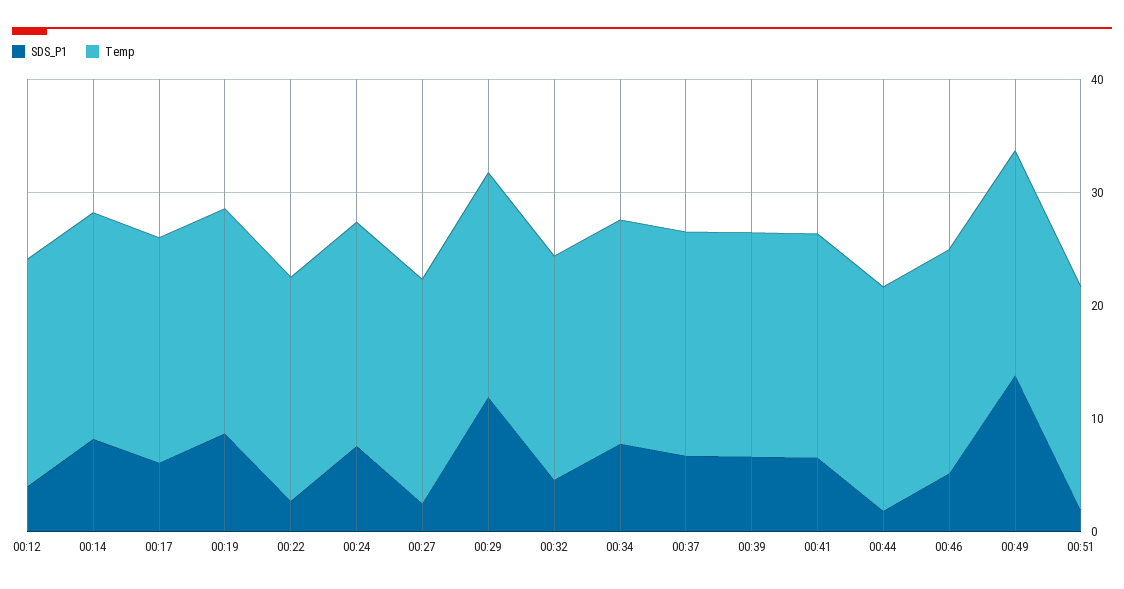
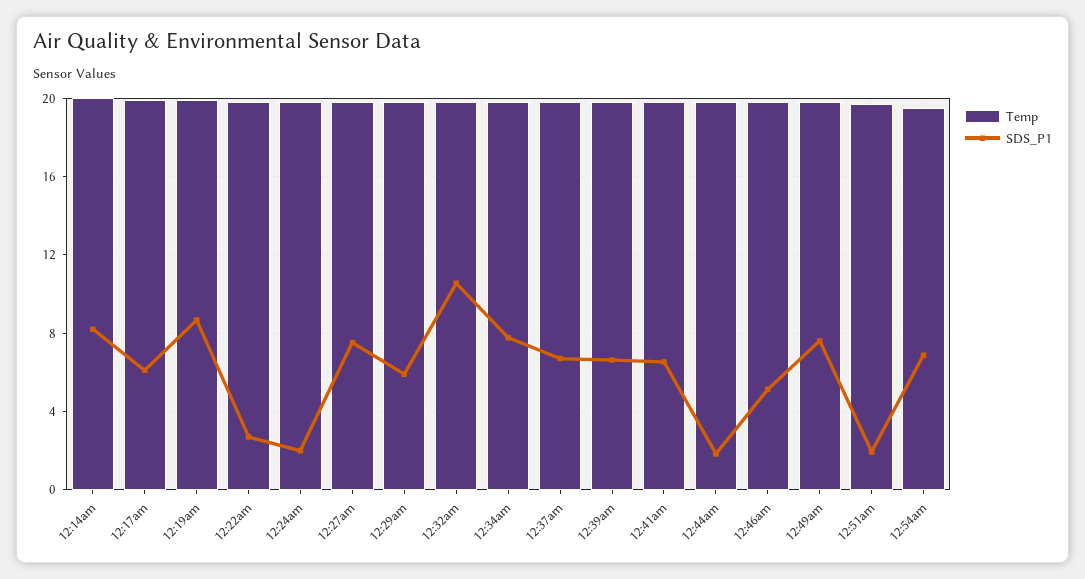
SDS_P1, 00:12: 4 -> none
Temp, 00:12: 20 -> none
SDS_P1, 00:24: 8 -> 2
SDS_P1, 00:27: 2 -> 7.5
SDS_P1, 00:29: 12 -> 6
SDS_P1, 00:32: 4 -> 10.5
SDS_P1, 00:49: 14 -> 7.5
Temp, 12:54am: none -> 19.5
SDS_P1, 12:54am: none -> 7

